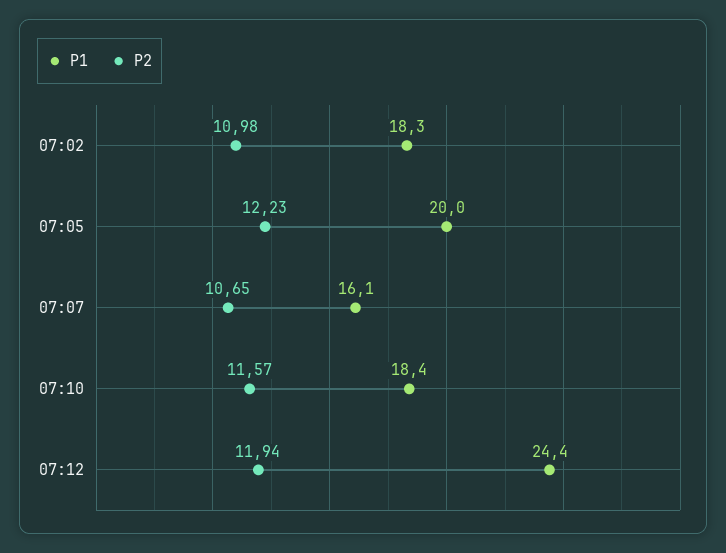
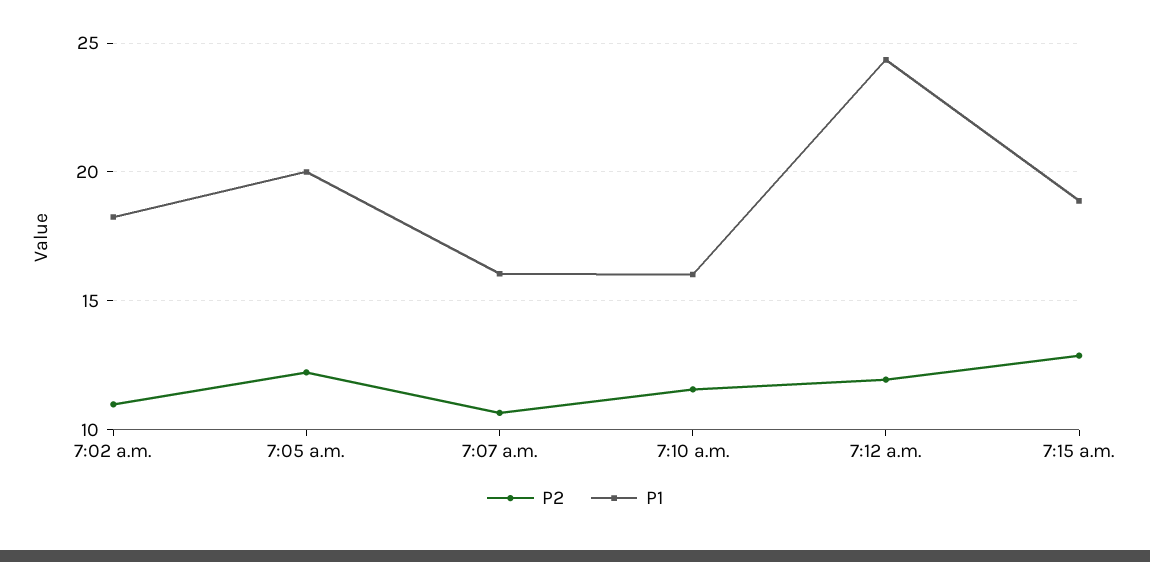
P1, 07:10: 18.4 -> 16
P2, 7:15 a.m.: none -> 13
P1, 7:15 a.m.: none -> 19

